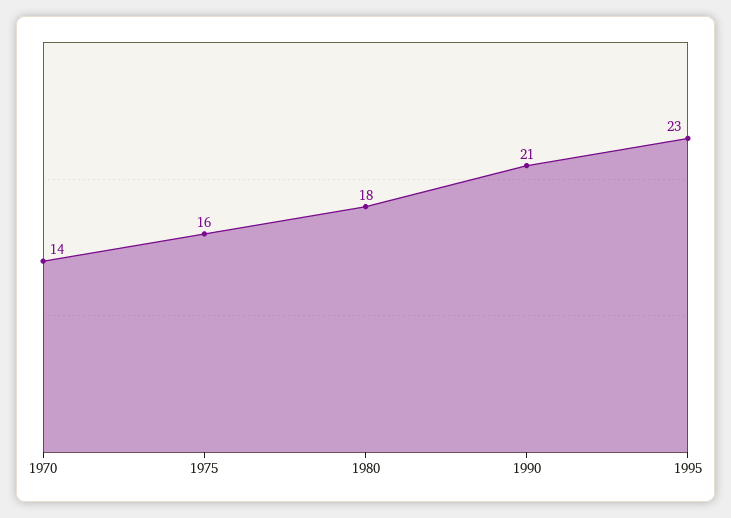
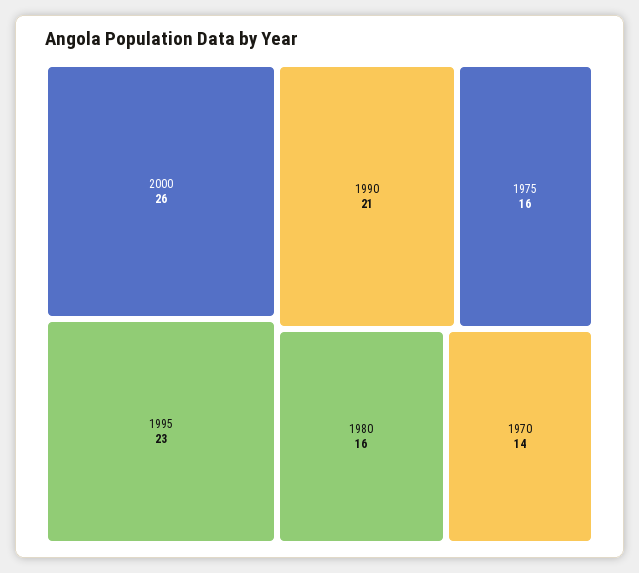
1980: 18 -> 16
2000: none -> 26

